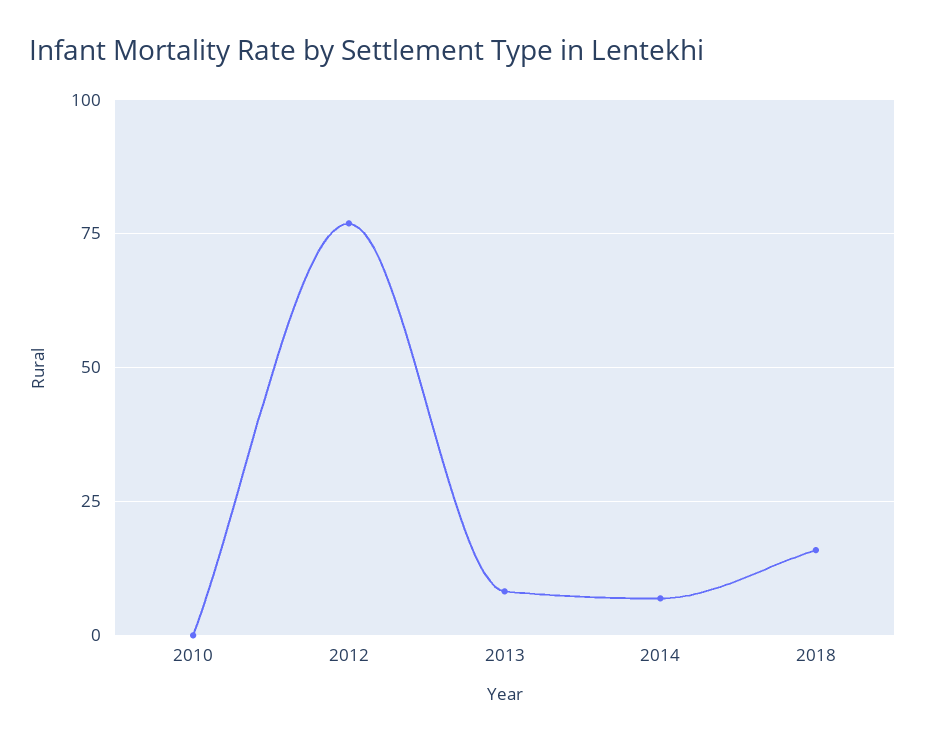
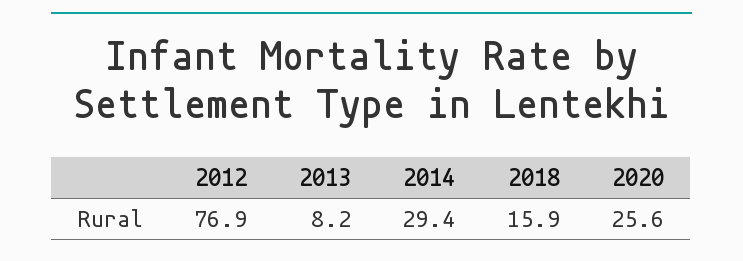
2010: 0 -> none
2014: 7.5 -> 29.4
2020: none -> 25.6

